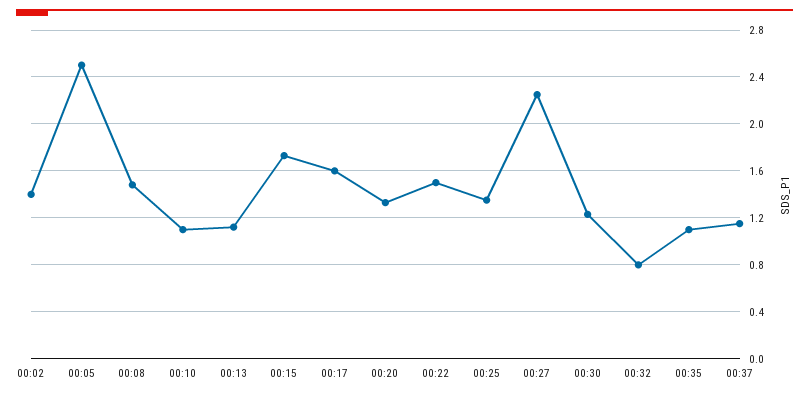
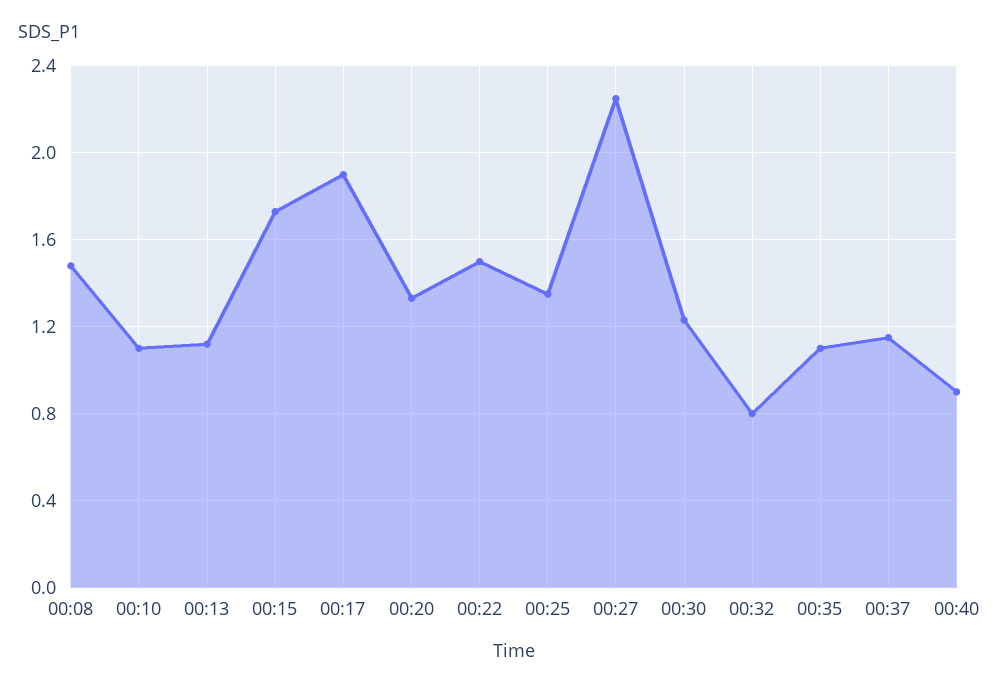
00:02: 1.4 -> none
00:05: 2.5 -> none
00:17: 1.6 -> 1.9
00:40: none -> 0.9

